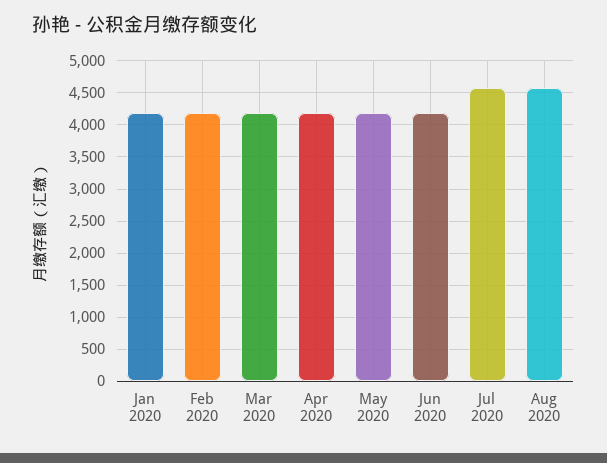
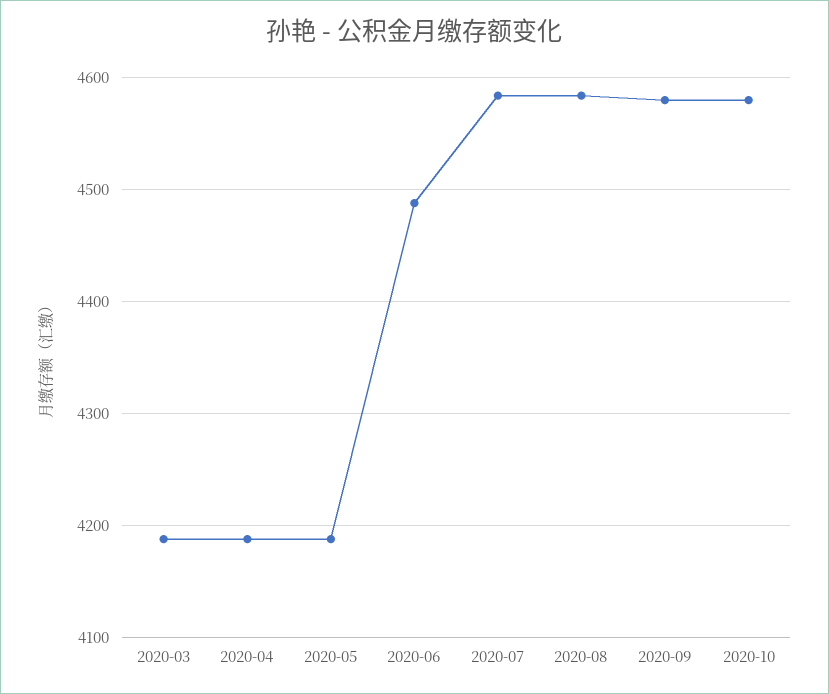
Jan 2020: 4200 -> none
Feb 2020: 4200 -> none
Jun 2020: 4200 -> 4490
2020-09: none -> 4580
2020-10: none -> 4580

